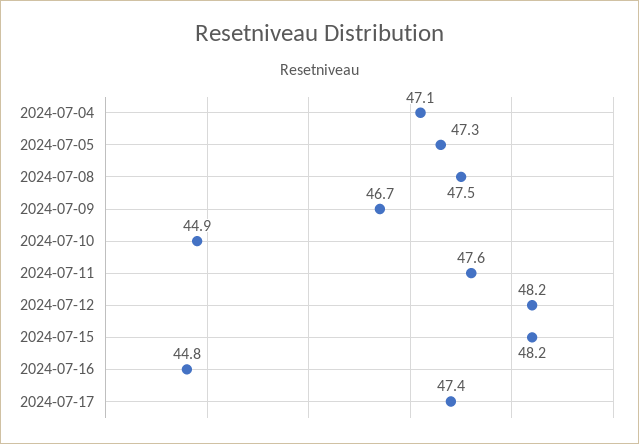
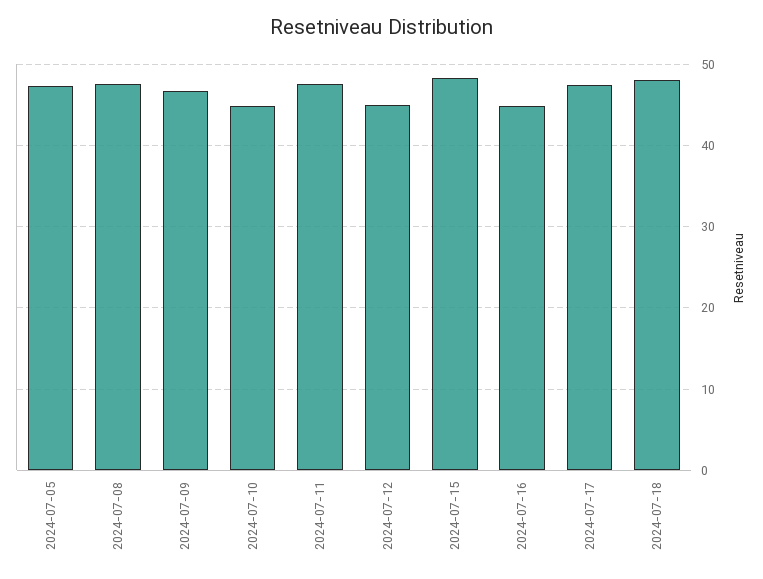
2024-07-04: 47.1 -> none
2024-07-12: 48.2 -> 45
2024-07-18: none -> 48

